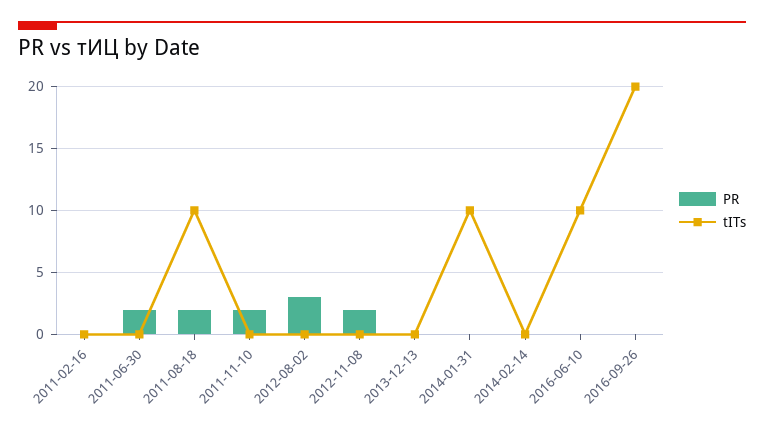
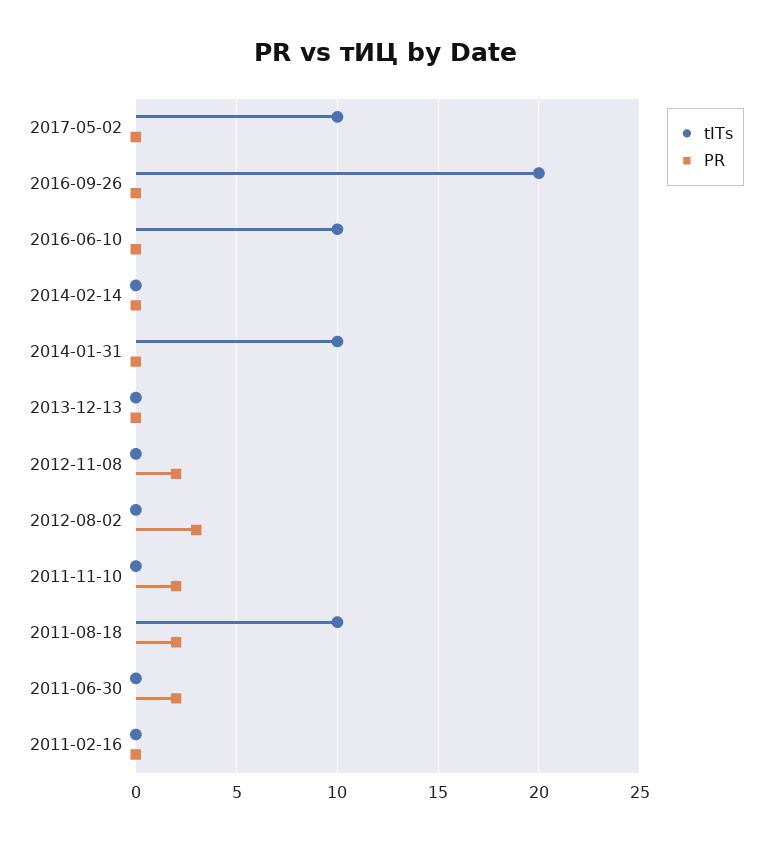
tITs, 2017-05-02: none -> 10
PR, 2017-05-02: none -> 0

